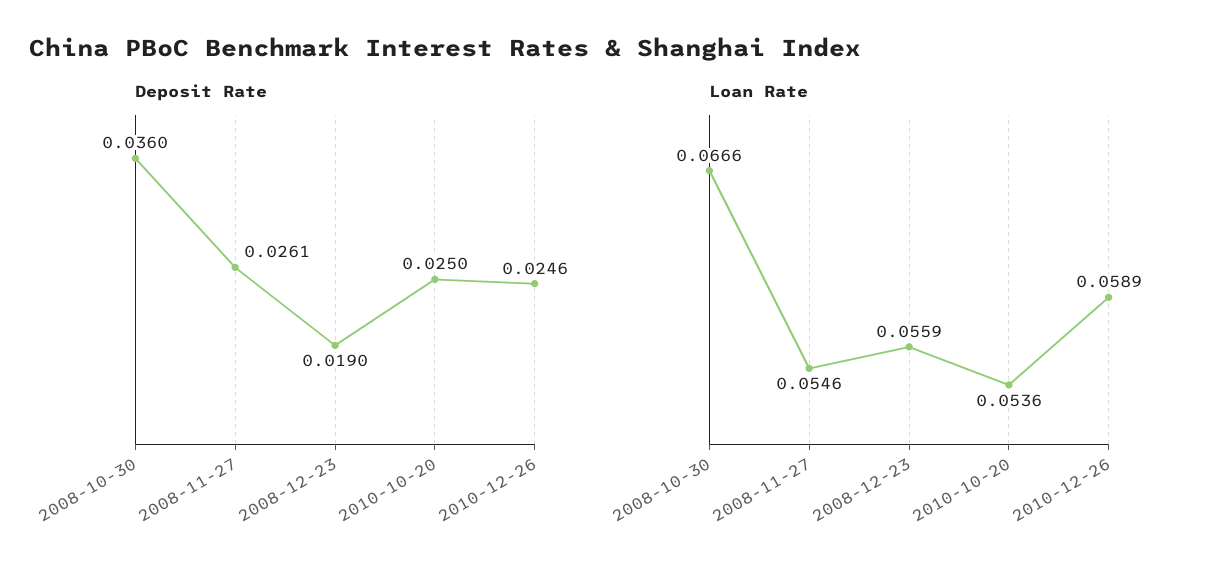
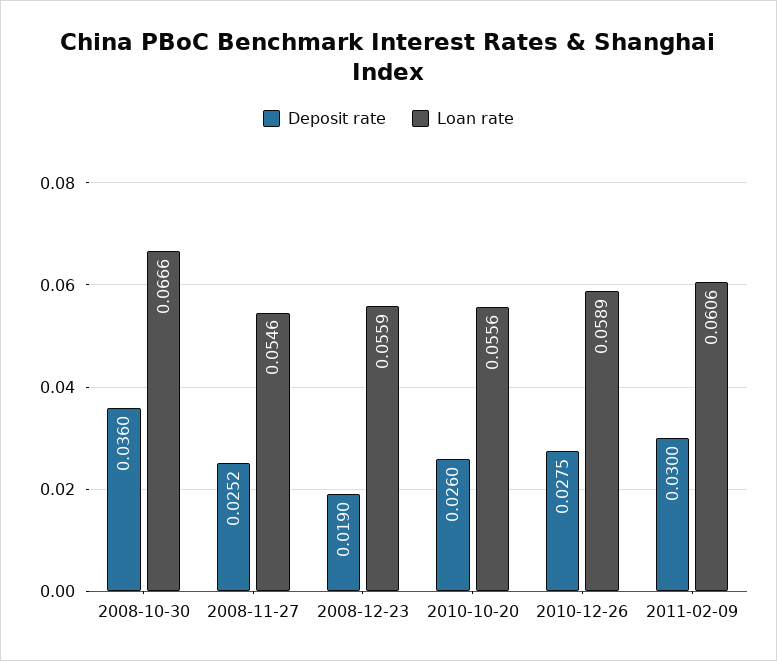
Deposit Rate, 2008-11-27: 0.0261 -> 0.0252
Deposit Rate, 2010-10-20: 0.025 -> 0.026
Deposit Rate, 2010-12-26: 0.0246 -> 0.0275
Loan Rate, 2010-10-20: 0.0536 -> 0.0556
Deposit Rate, 2011-02-09: none -> 0.03
Loan Rate, 2011-02-09: none -> 0.0606

